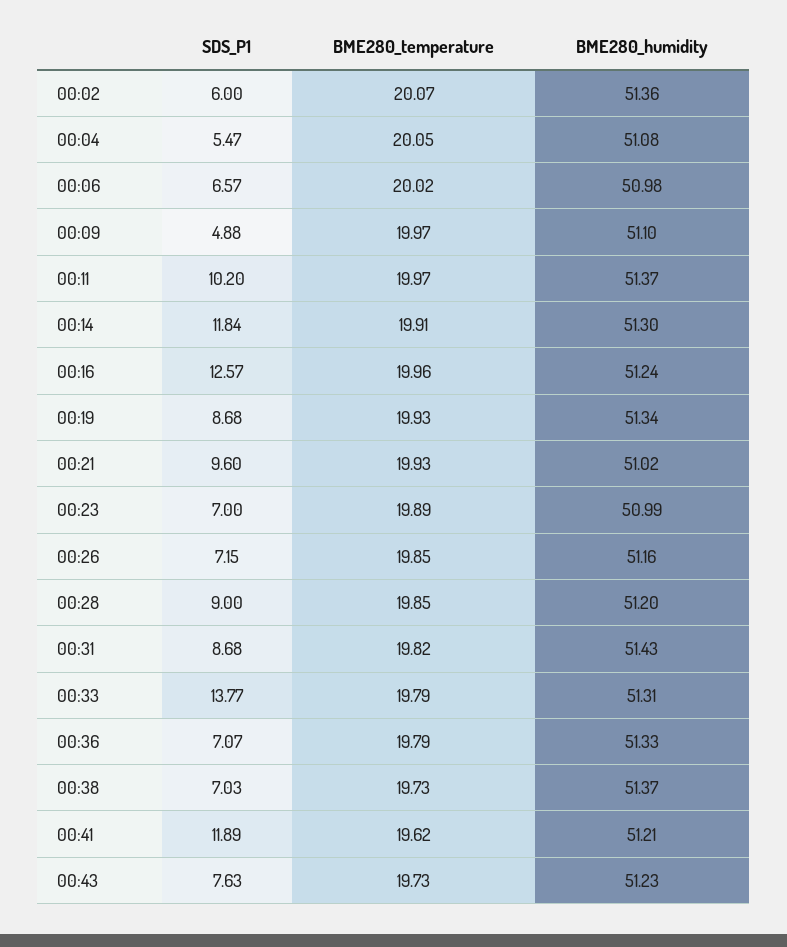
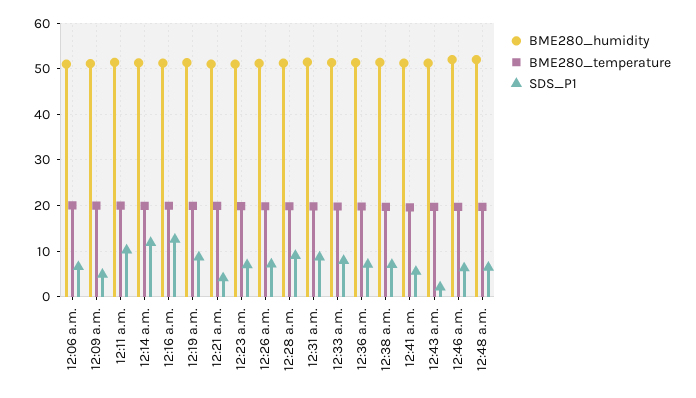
SDS_P1, 00:02: 6 -> none
BME280_temperature, 00:02: 20.07 -> none
BME280_humidity, 00:02: 51.36 -> none
SDS_P1, 00:04: 5.47 -> none
BME280_temperature, 00:04: 20.05 -> none
BME280_humidity, 00:04: 51.08 -> none
SDS_P1, 00:21: 9.6 -> 4
SDS_P1, 00:33: 13.77 -> 8
SDS_P1, 00:41: 11.89 -> 6
SDS_P1, 00:43: 7.63 -> 2
BME280_humidity, 12:46 a.m.: none -> 52
BME280_temperature, 12:46 a.m.: none -> 20
SDS_P1, 12:46 a.m.: none -> 6
BME280_humidity, 12:48 a.m.: none -> 52
BME280_temperature, 12:48 a.m.: none -> 20
SDS_P1, 12:48 a.m.: none -> 6

